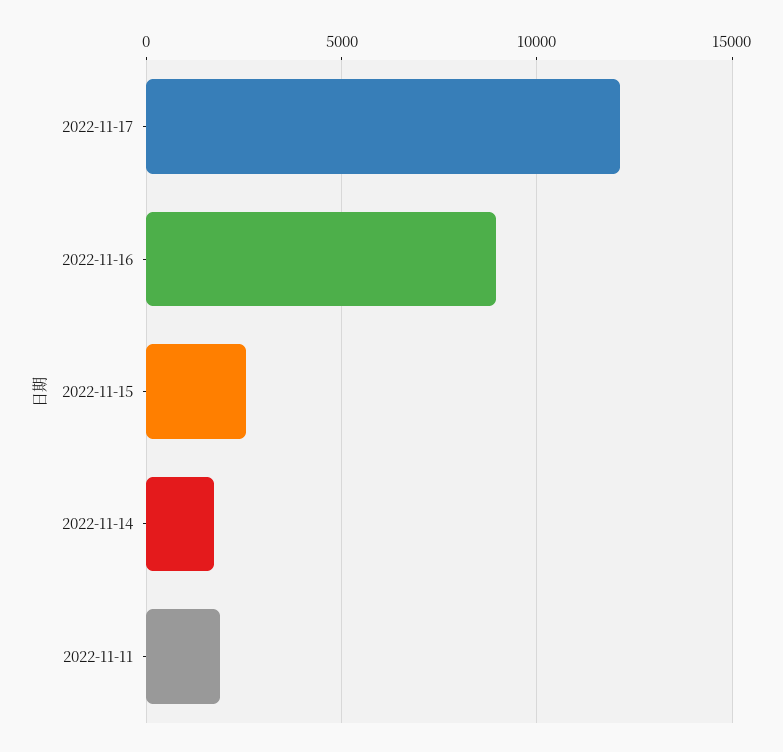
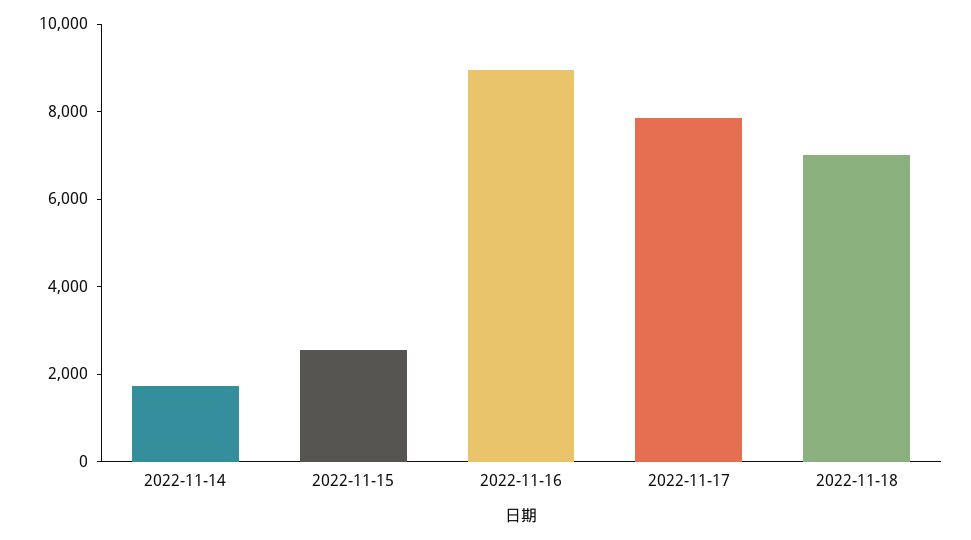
2022-11-17: 12000 -> 8000
2022-11-11: 2000 -> none
2022-11-18: none -> 7000

